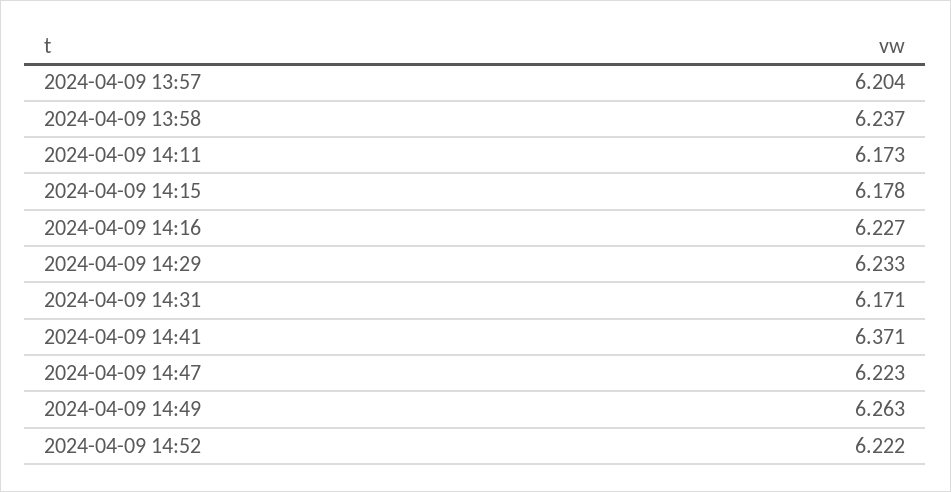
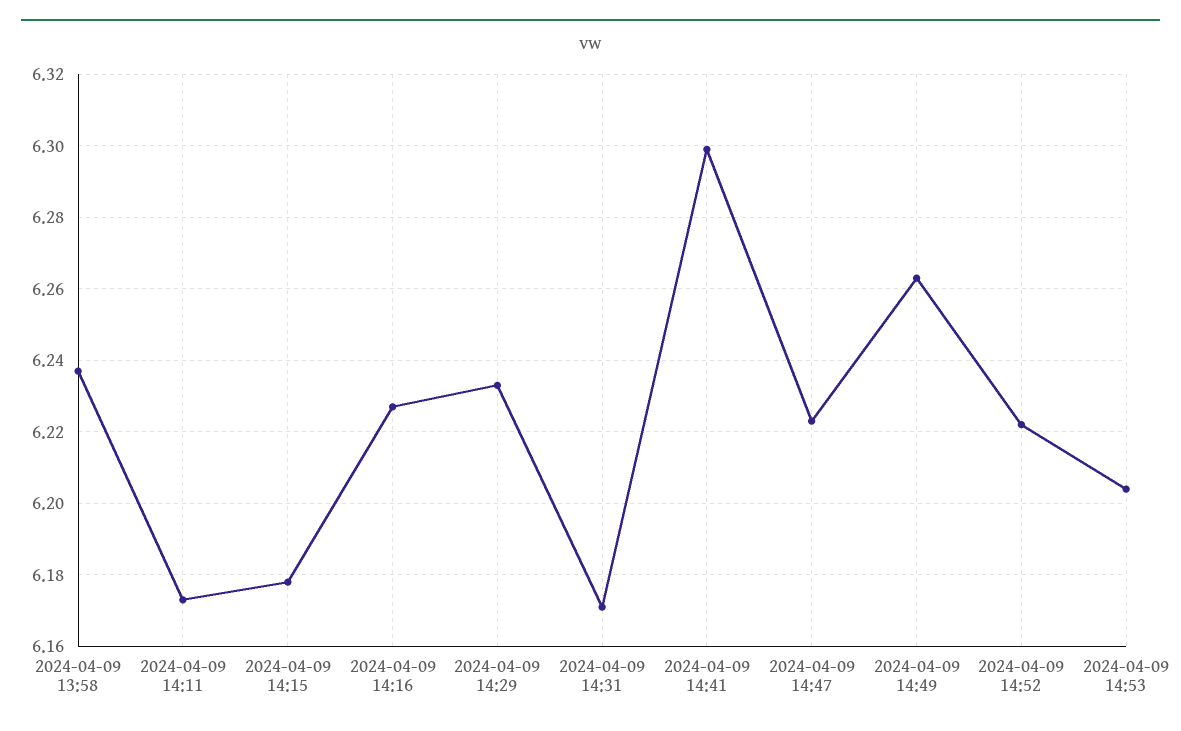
2024-04-09 13:57: 6.204 -> none
2024-04-09 14:41: 6.371 -> 6.3
2024-04-09 14:53: none -> 6.205

